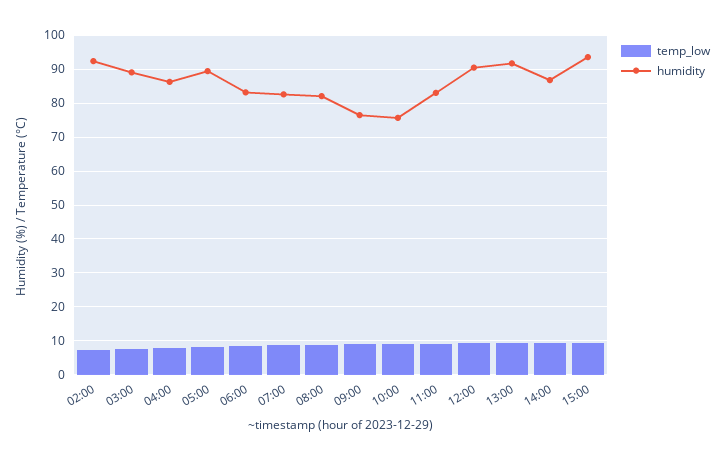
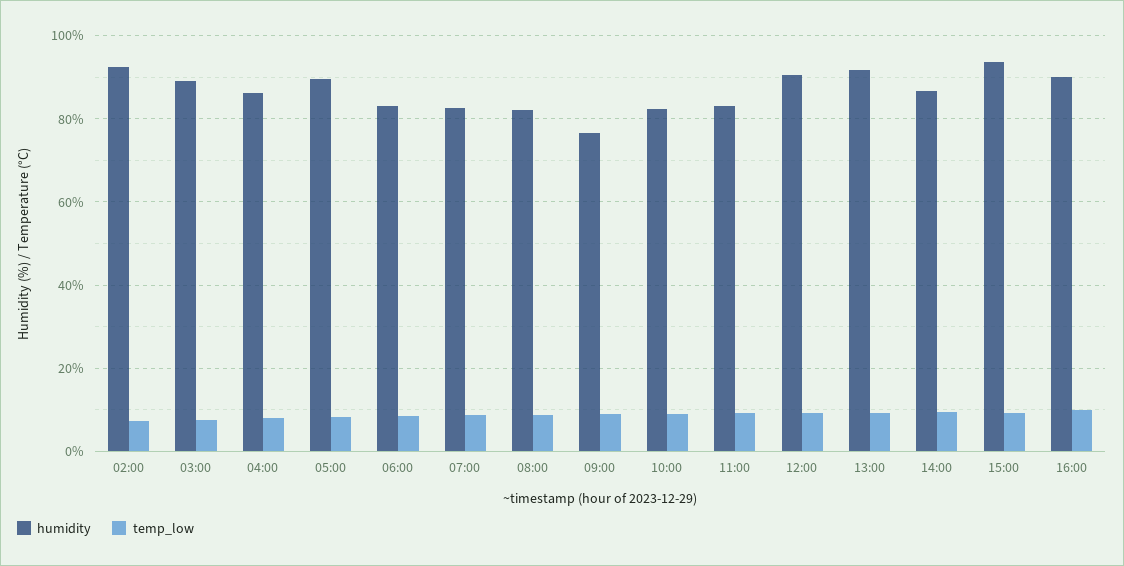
humidity, 10:00: 76 -> 82
humidity, 16:00: none -> 90
temp_low, 16:00: none -> 10

